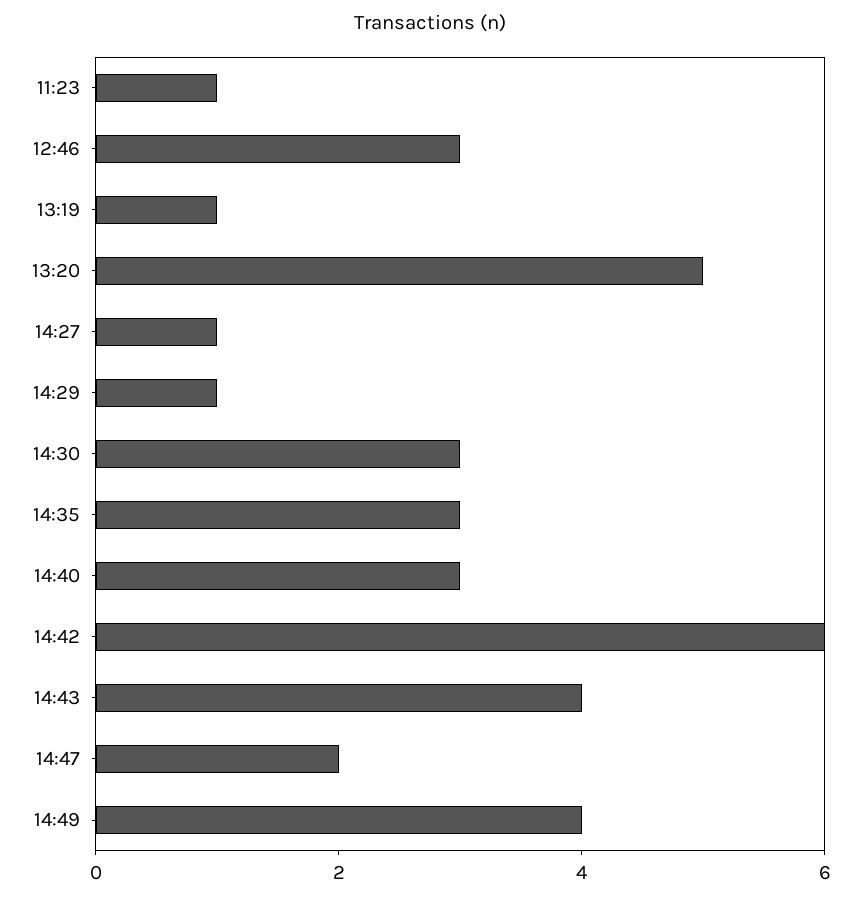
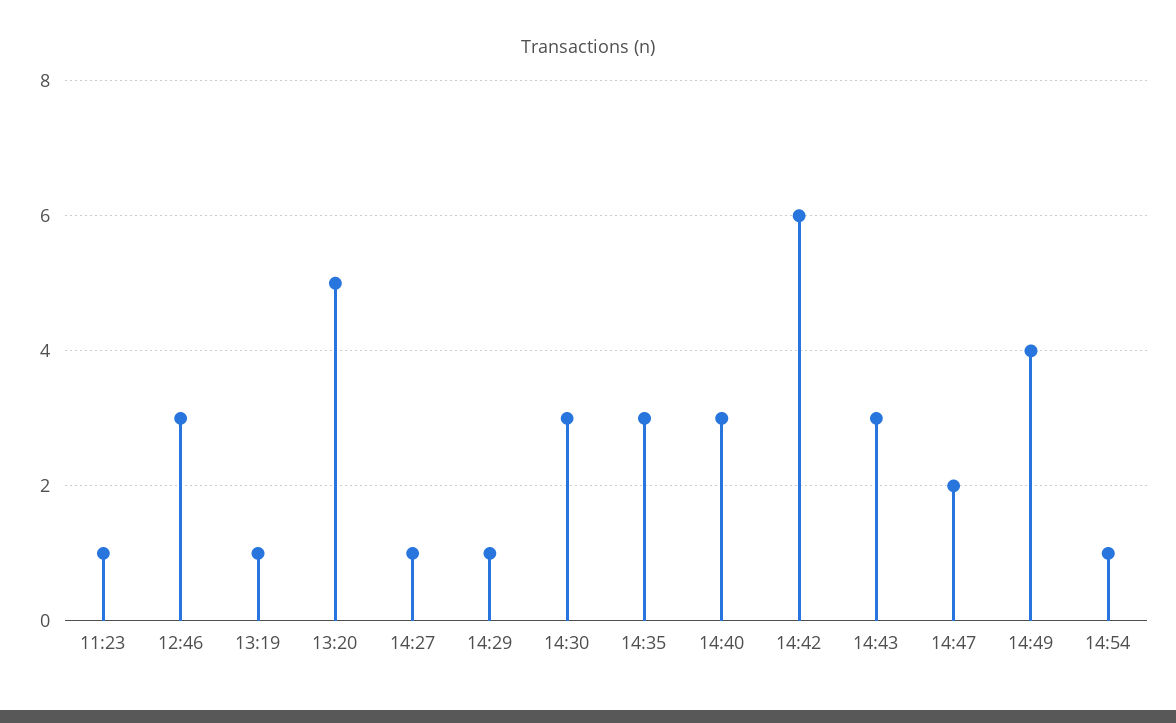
14:43: 4 -> 3
14:54: none -> 1

